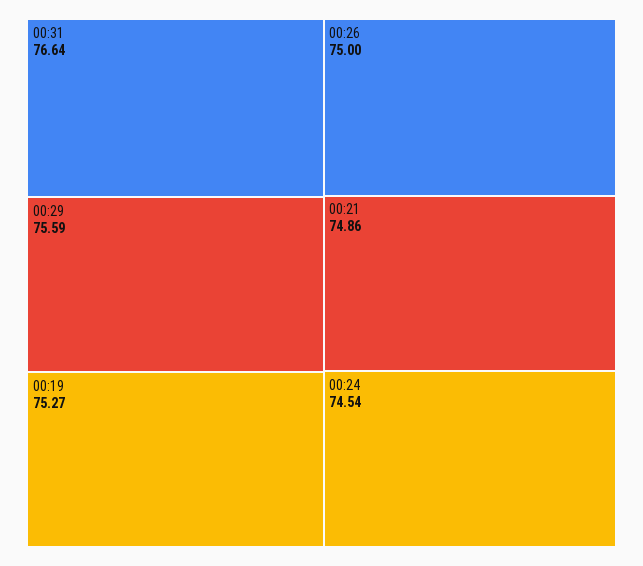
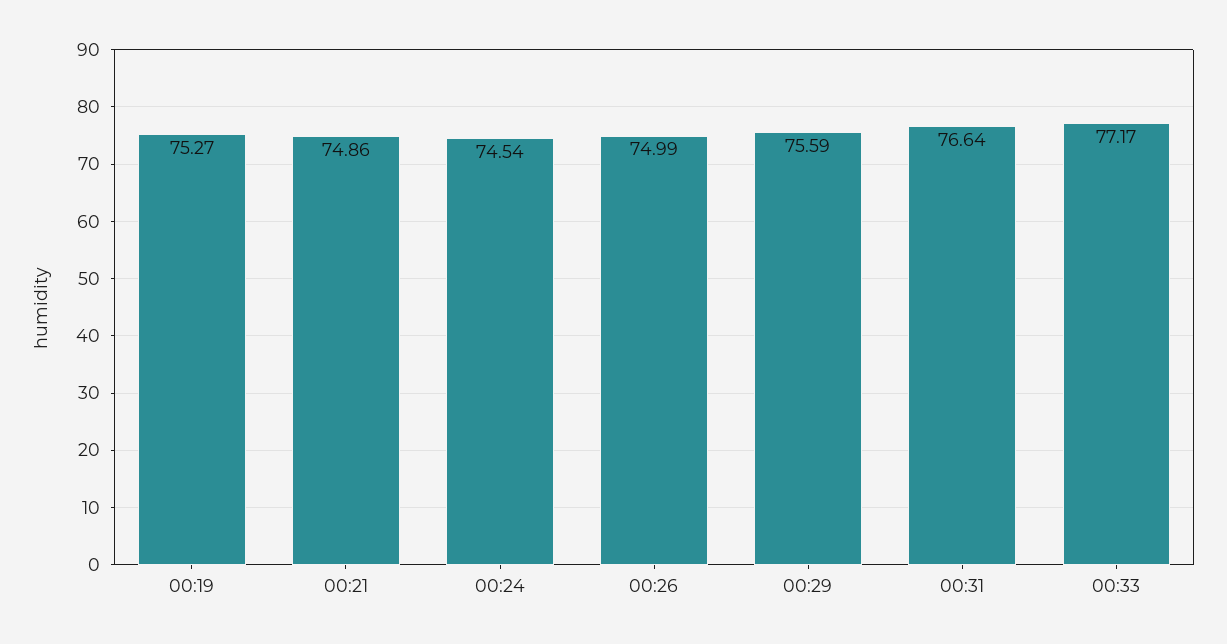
00:26: 75 -> 74.99
00:33: none -> 77.17

